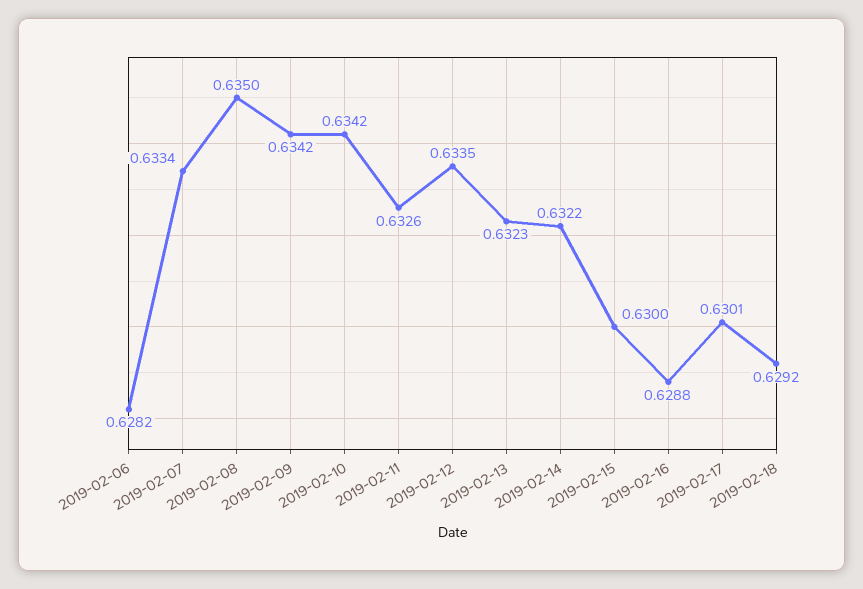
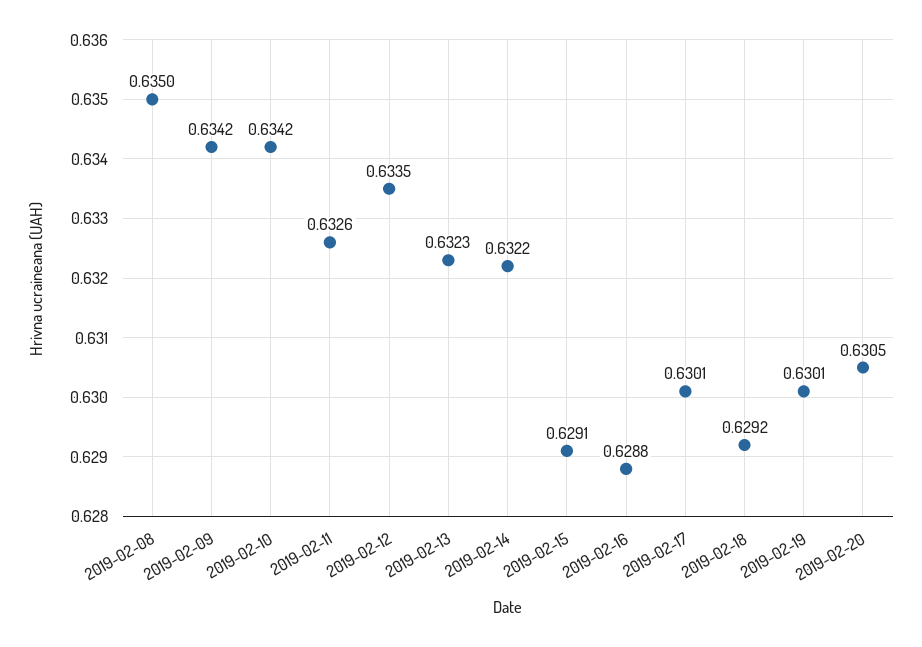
2019-02-06: 0.6282 -> none
2019-02-07: 0.6334 -> none
2019-02-15: 0.63 -> 0.6291
2019-02-19: none -> 0.6301
2019-02-20: none -> 0.6305

